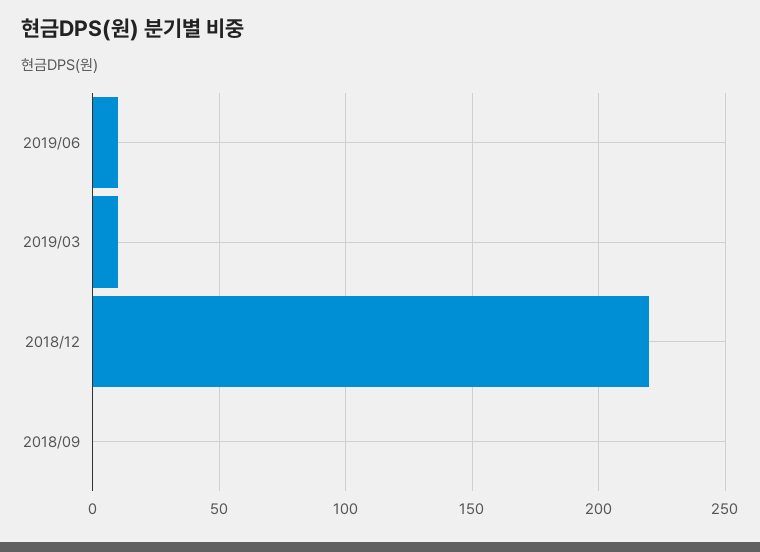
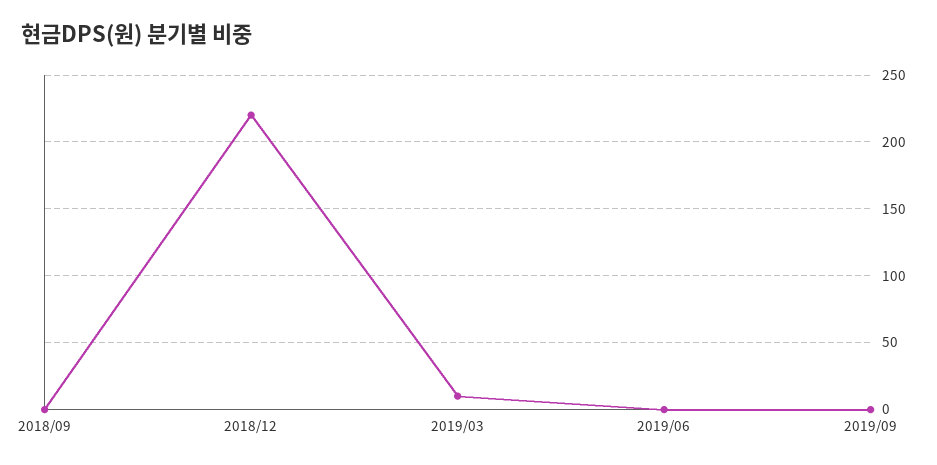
2019/06: 10 -> 0
2019/09: none -> 0

